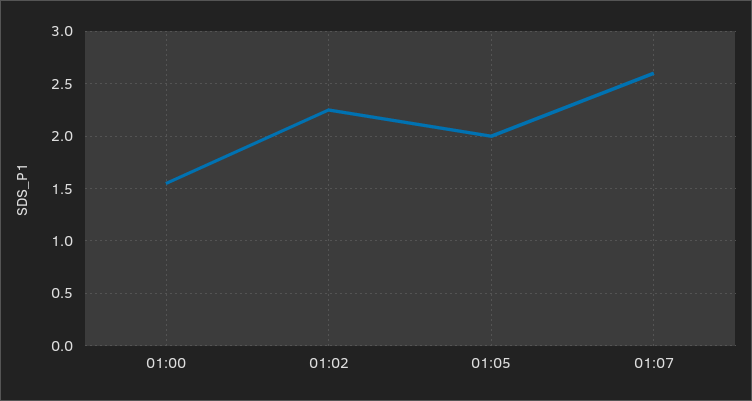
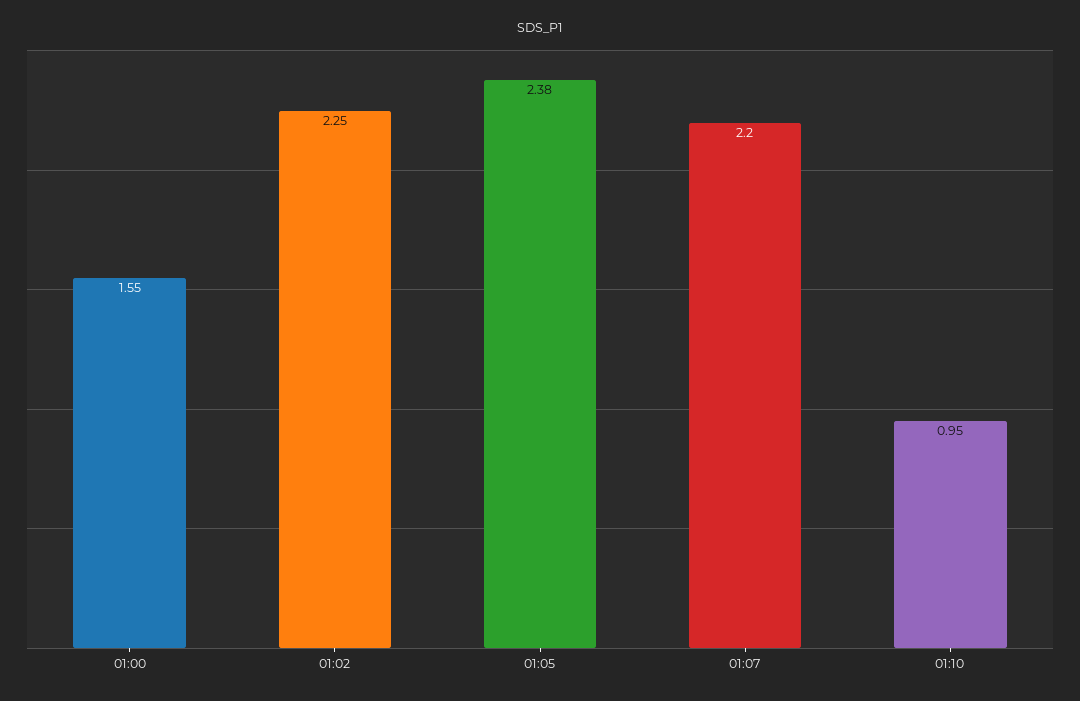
01:05: 2 -> 2.38
01:07: 2.6 -> 2.2
01:10: none -> 0.95

